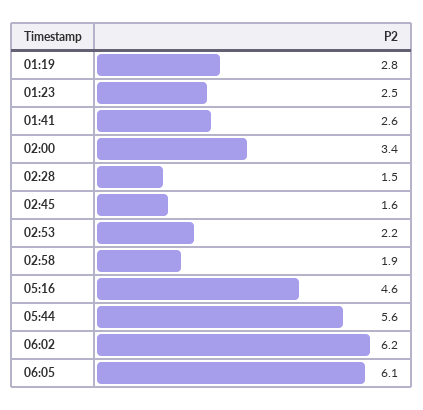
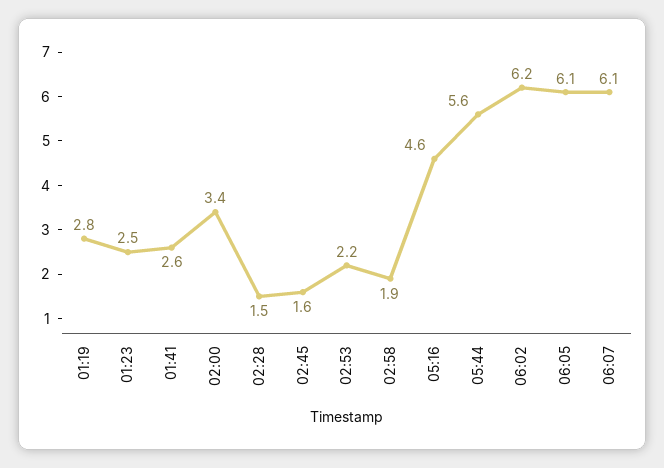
06:07: none -> 6.1

